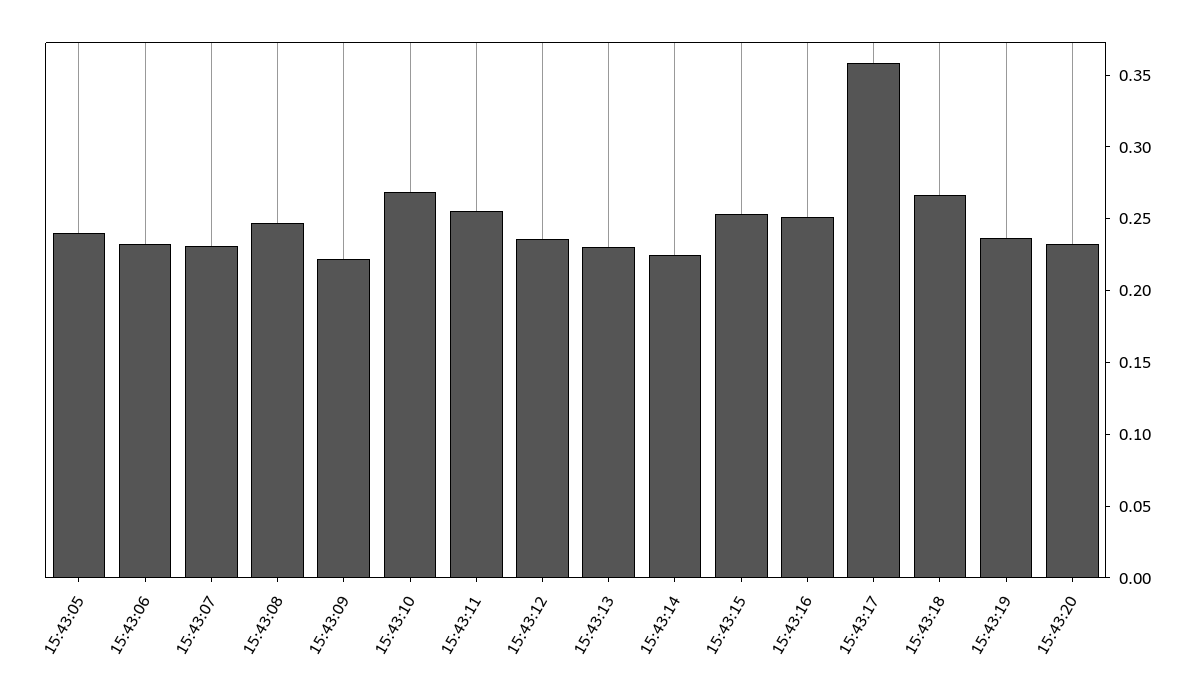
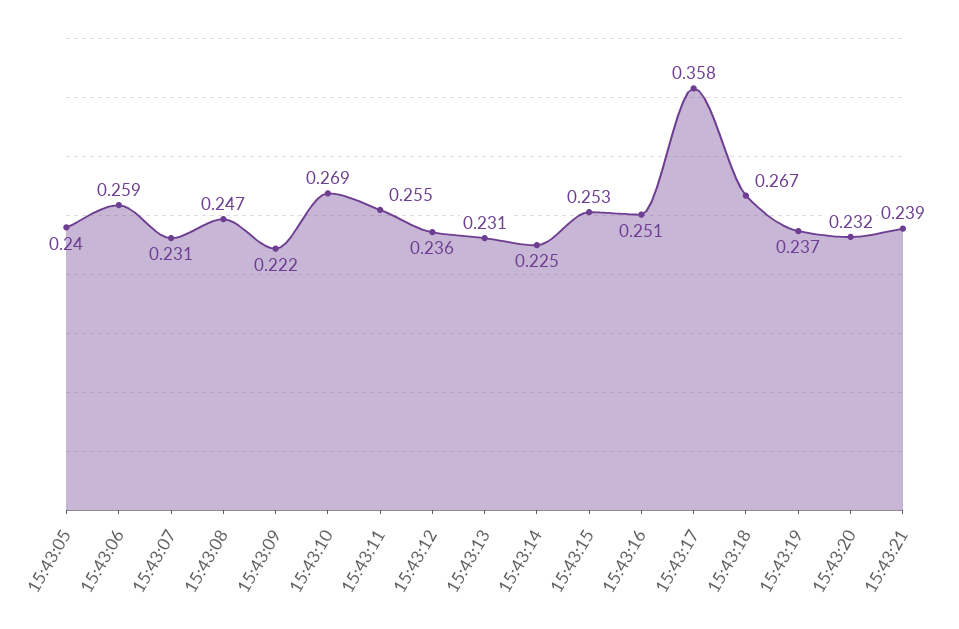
15:43:06: 0.23 -> 0.259
15:43:21: none -> 0.239

